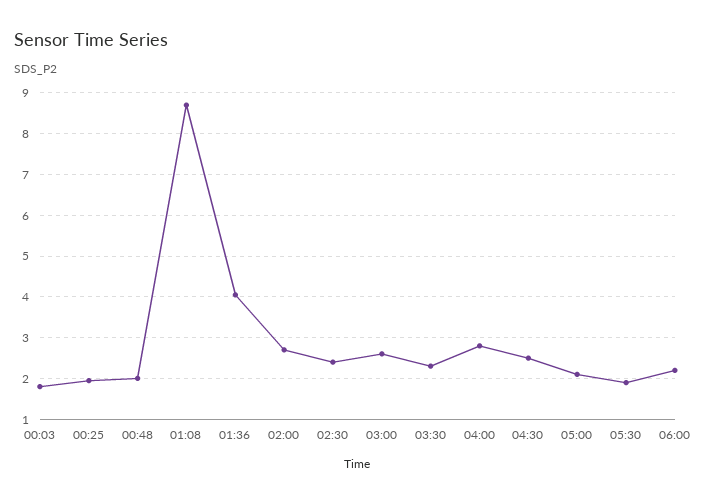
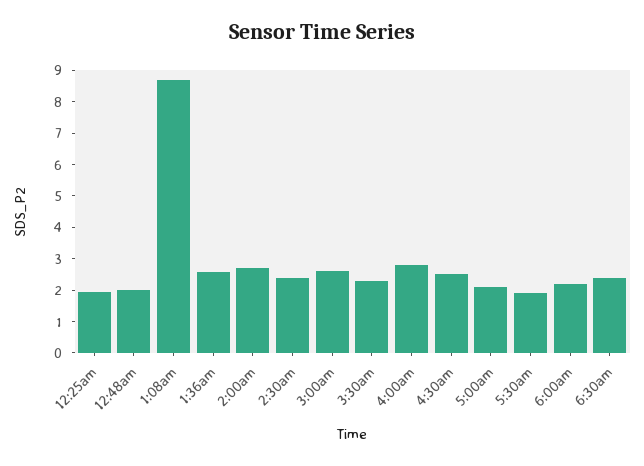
00:03: 1.8 -> none
01:36: 4 -> 2.5
6:30am: none -> 2.5

